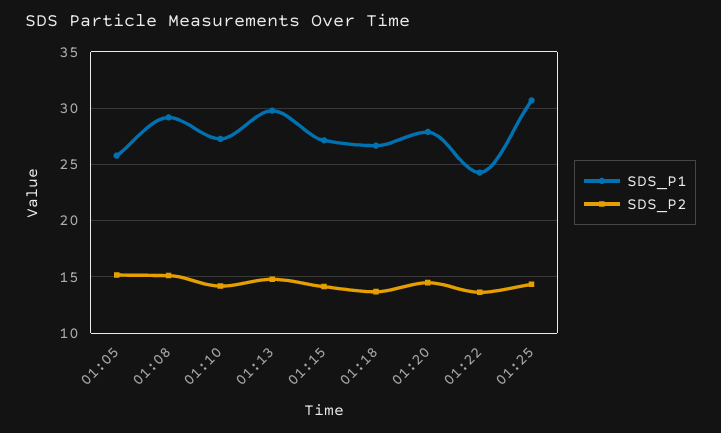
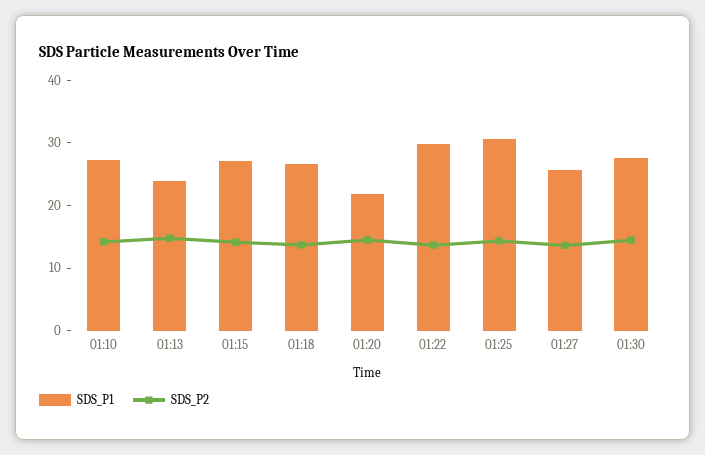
SDS_P1, 01:05: 26 -> none
SDS_P2, 01:05: 15 -> none
SDS_P1, 01:08: 29 -> none
SDS_P2, 01:08: 15 -> none
SDS_P1, 01:13: 30 -> 24
SDS_P1, 01:20: 28 -> 22
SDS_P1, 01:22: 24 -> 30
SDS_P1, 01:27: none -> 26
SDS_P2, 01:27: none -> 14
SDS_P1, 01:30: none -> 28
SDS_P2, 01:30: none -> 14

